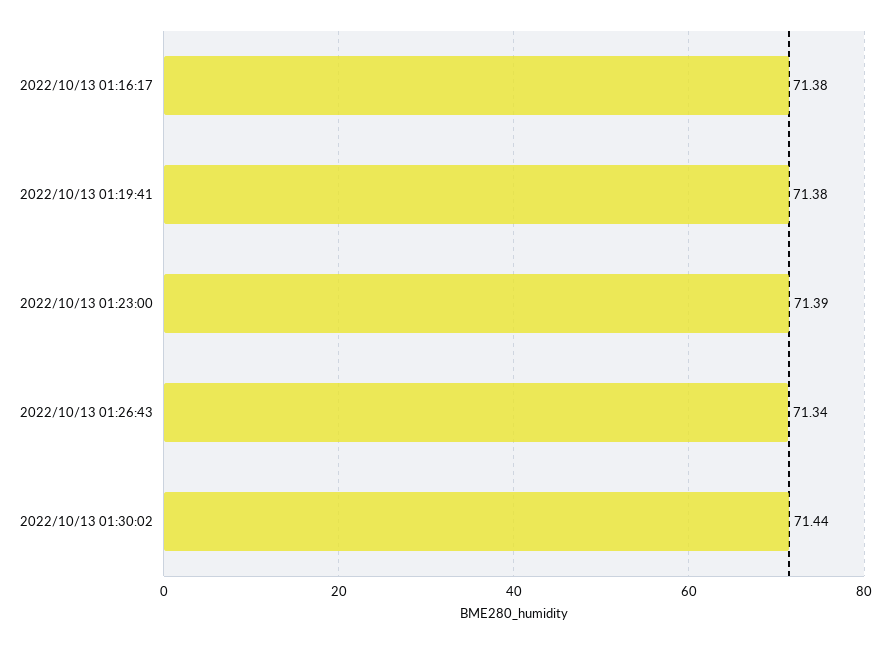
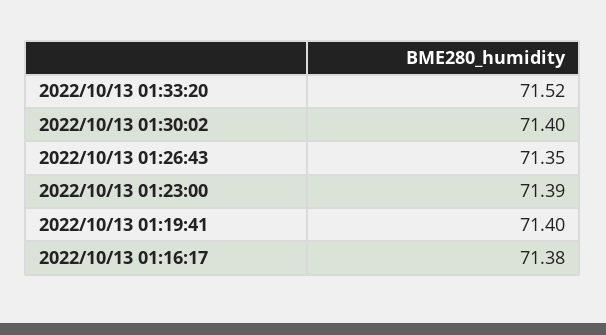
2022/10/13 01:19:41: 71.38 -> 71.4
2022/10/13 01:26:43: 71.34 -> 71.35
2022/10/13 01:30:02: 71.44 -> 71.4
2022/10/13 01:33:20: none -> 71.52

